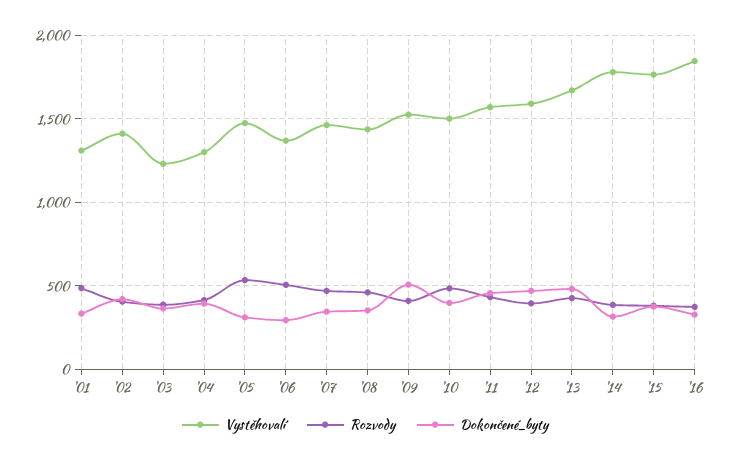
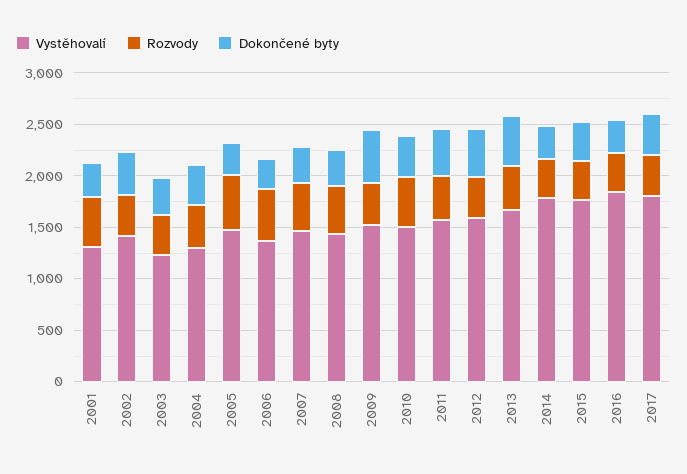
Vystěhovalí, 2017: none -> 1800
Rozvody, 2017: none -> 400
Dokončené_byty, 2017: none -> 400

